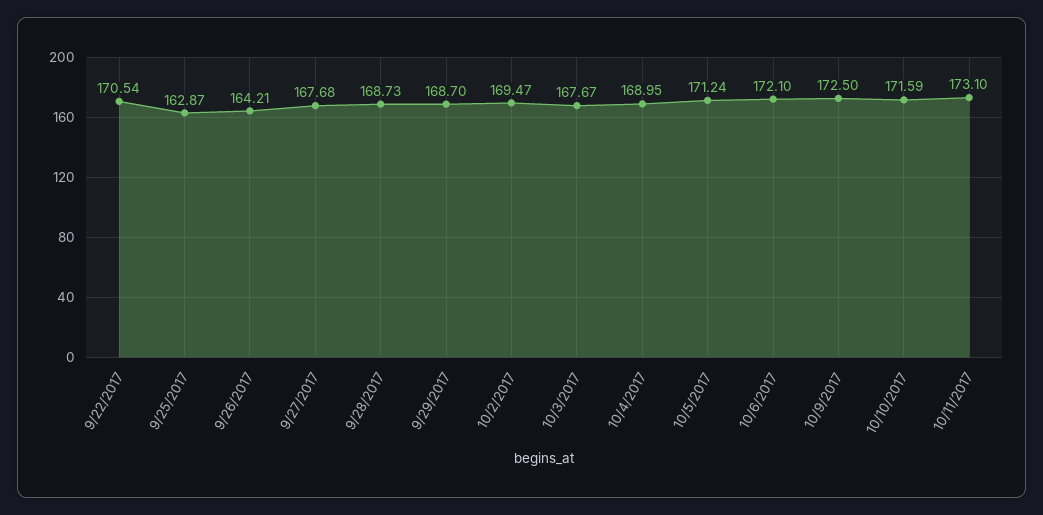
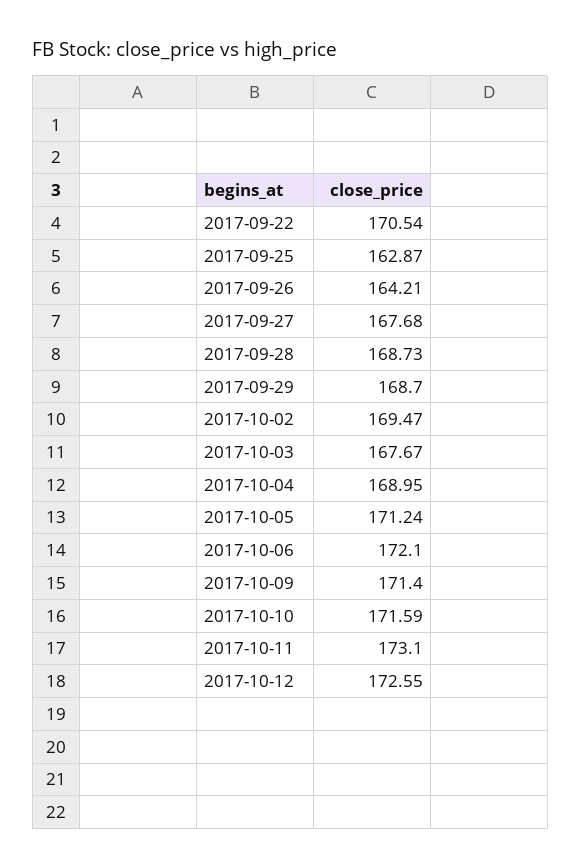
10/9/2017: 172.5 -> 171.4
2017-10-12: none -> 172.55

